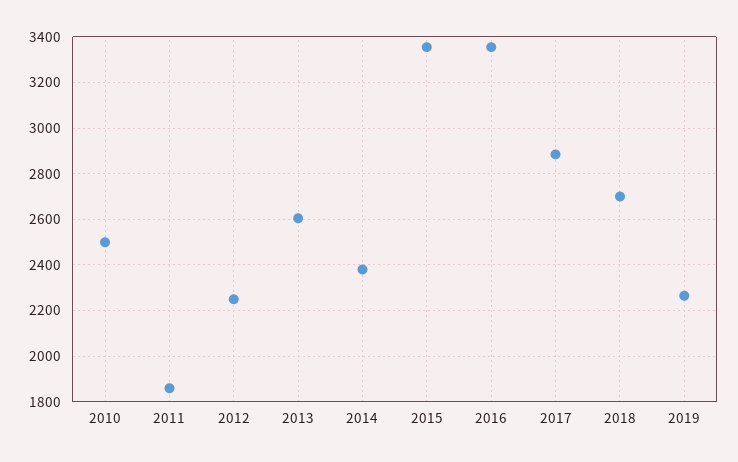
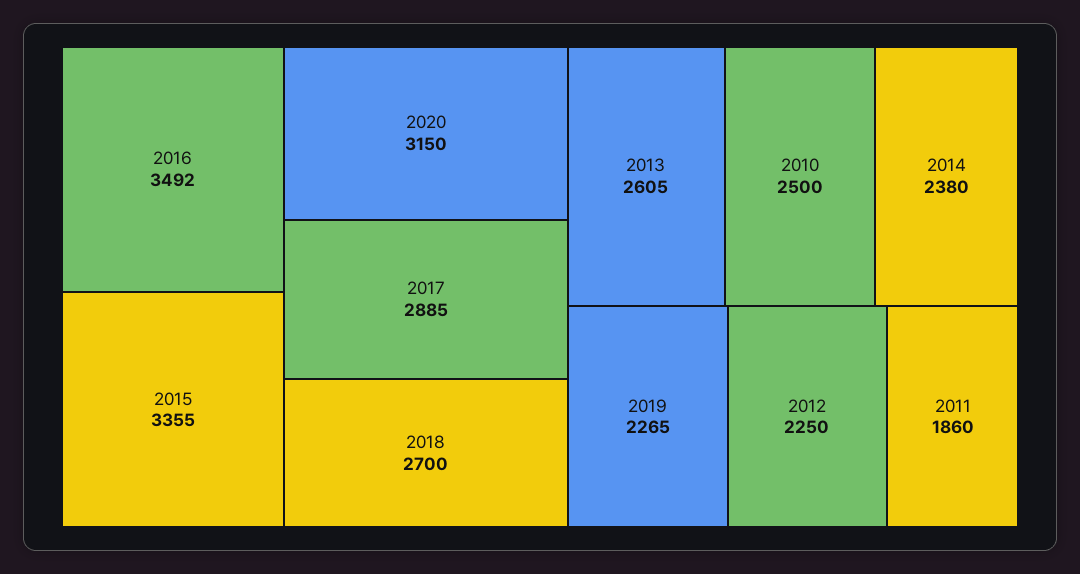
2016: 3350 -> 3492
2020: none -> 3150

